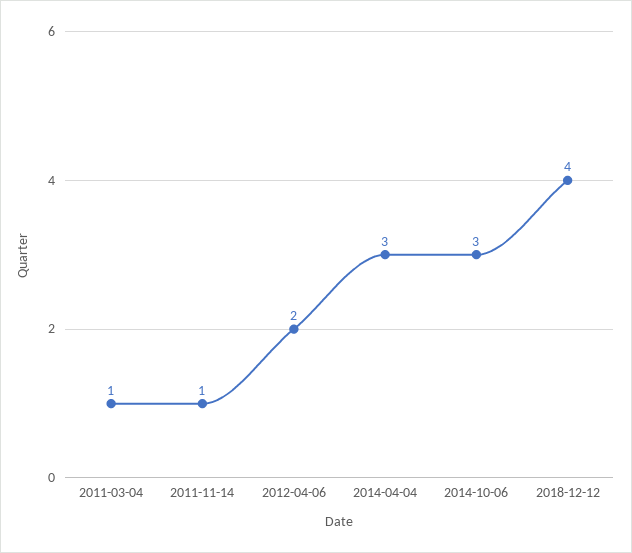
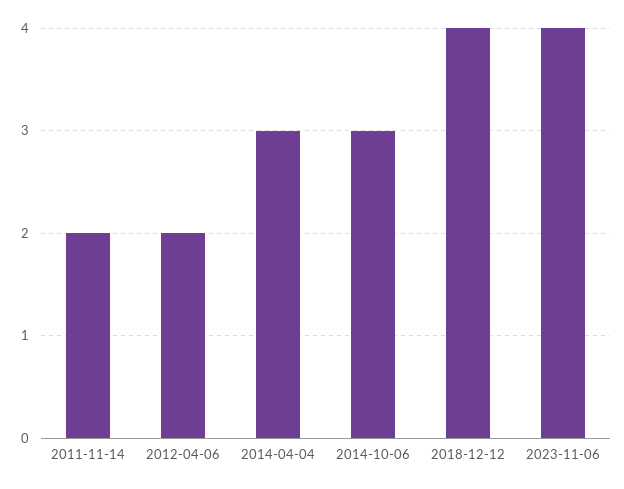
2011-03-04: 1 -> none
2011-11-14: 1 -> 2
2023-11-06: none -> 4

